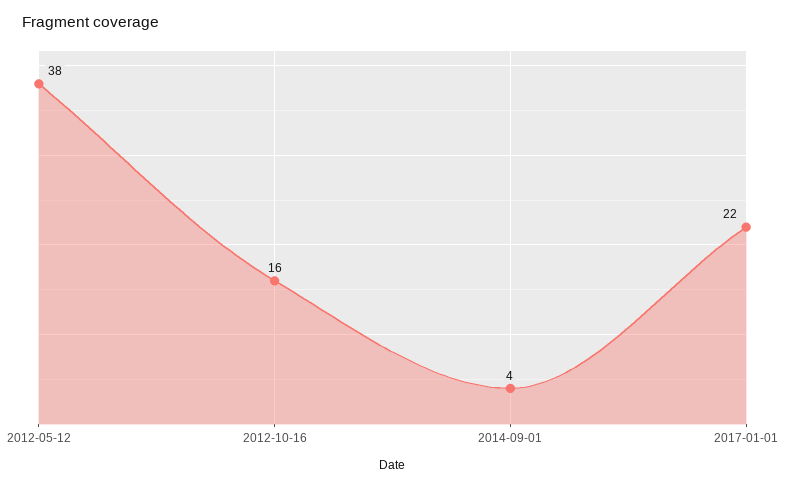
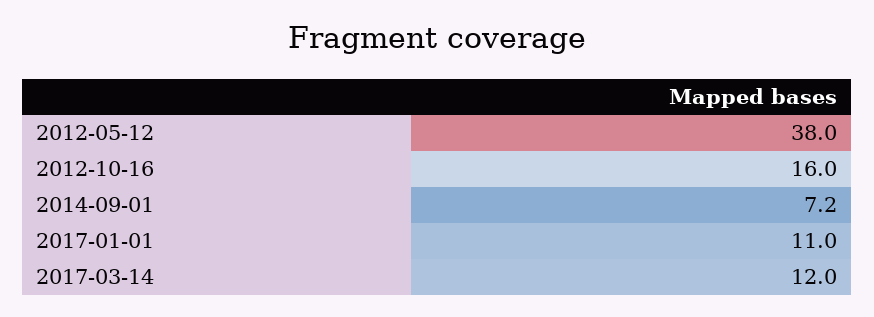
2014-09-01: 4 -> 7.2
2017-01-01: 22 -> 11
2017-03-14: none -> 12

